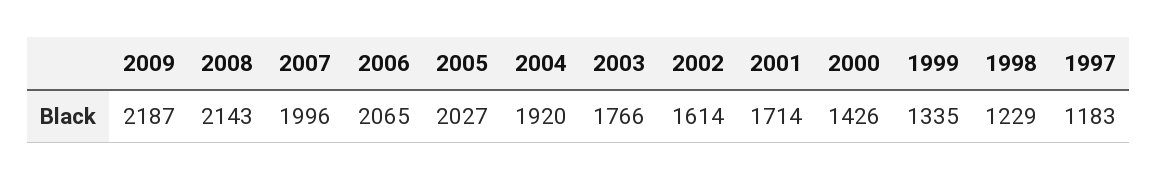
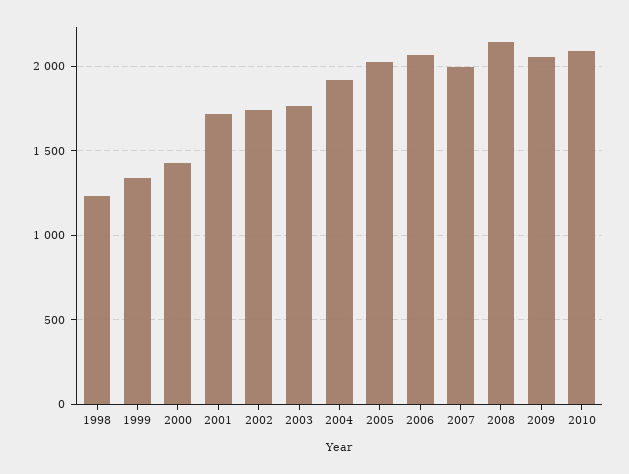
2009: 2187 -> 2050
2002: 1614 -> 1750
1997: 1183 -> none
2010: none -> 2100

